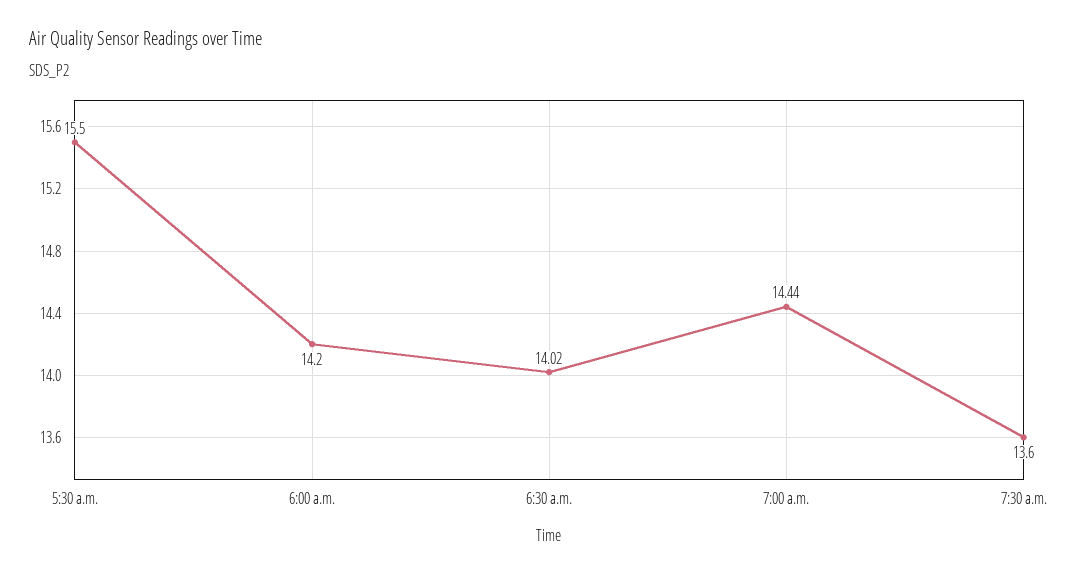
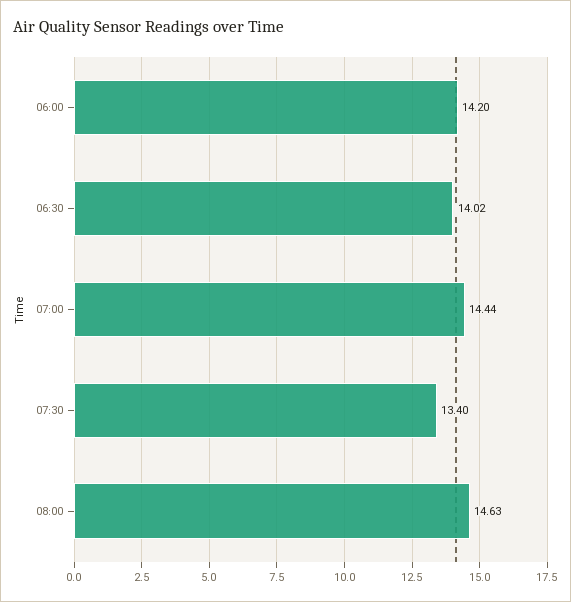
5:30 a.m.: 15.5 -> none
7:30 a.m.: 13.6 -> 13.4
08:00: none -> 14.63

